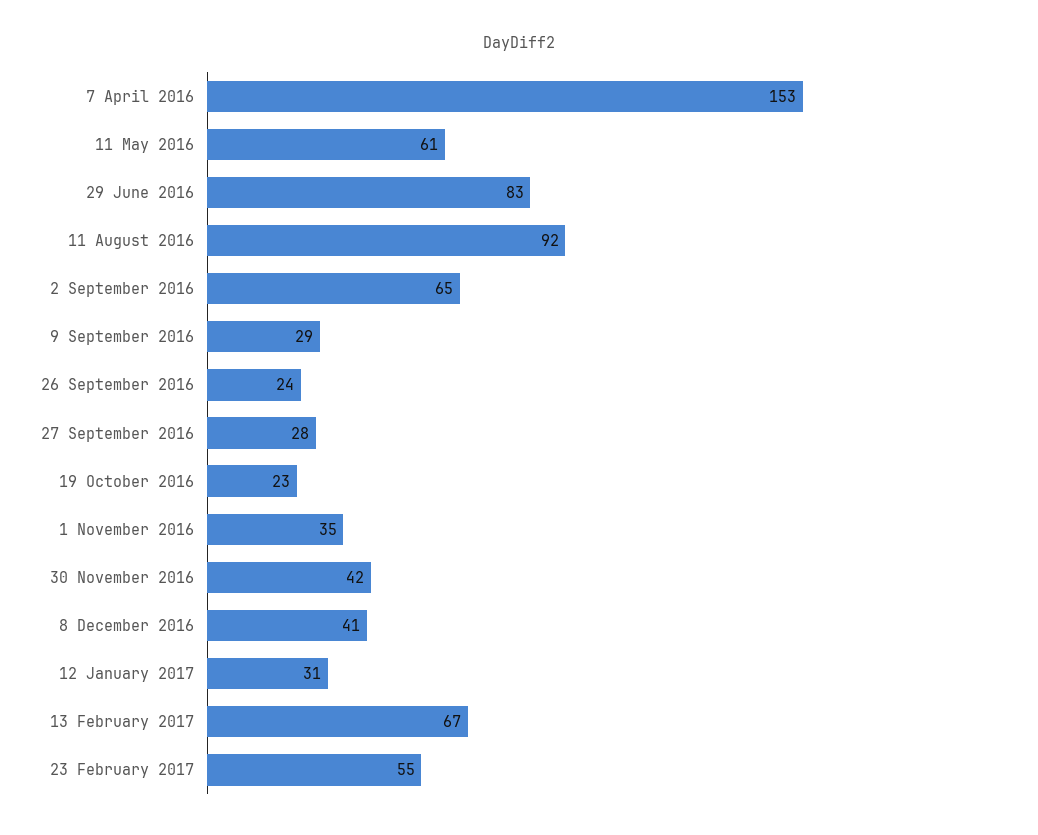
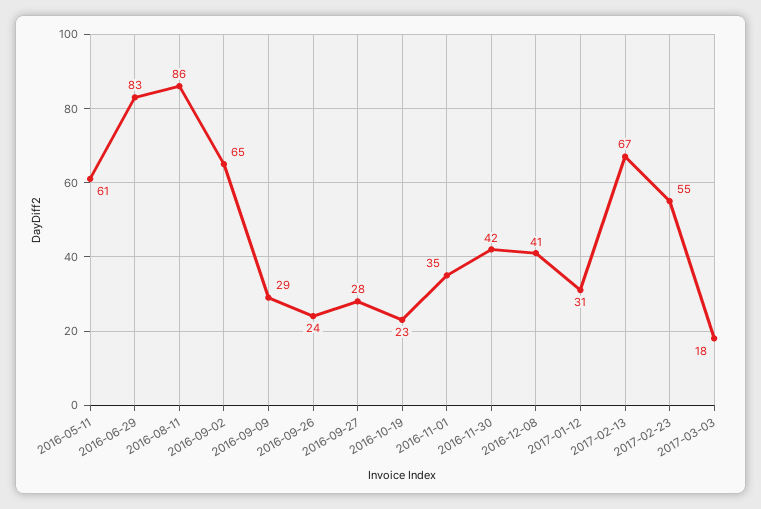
7 April 2016: 153 -> none
11 August 2016: 92 -> 86
2017-03-03: none -> 18

